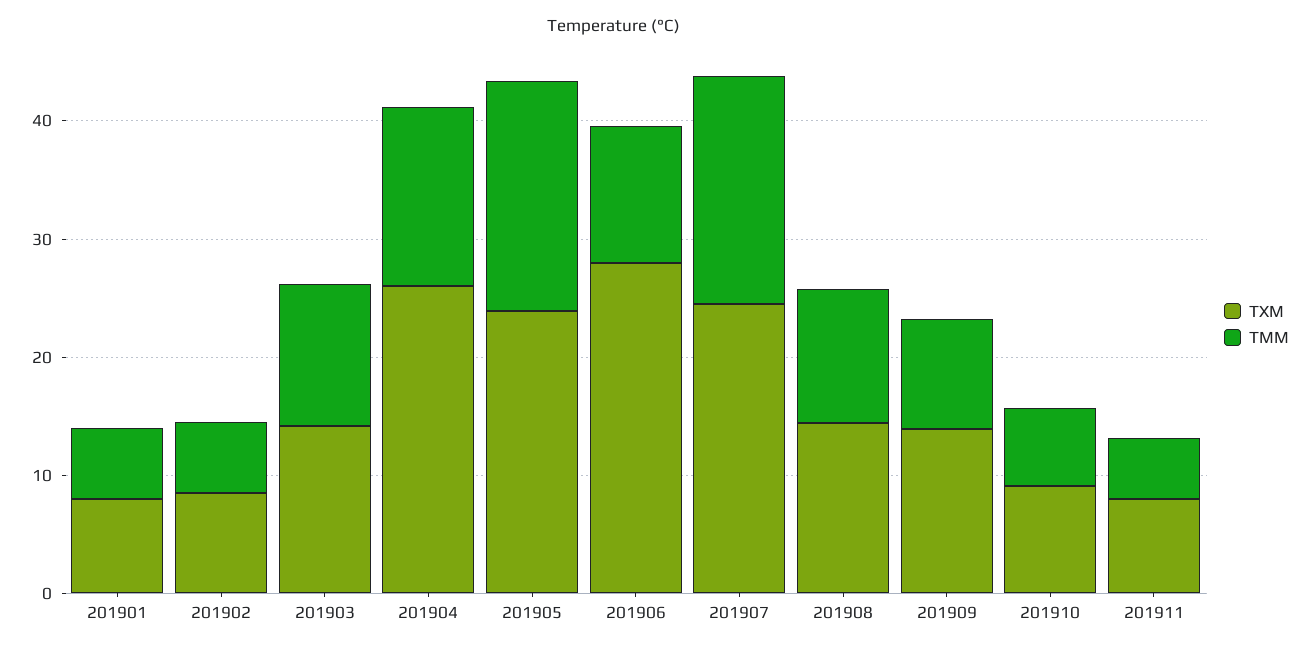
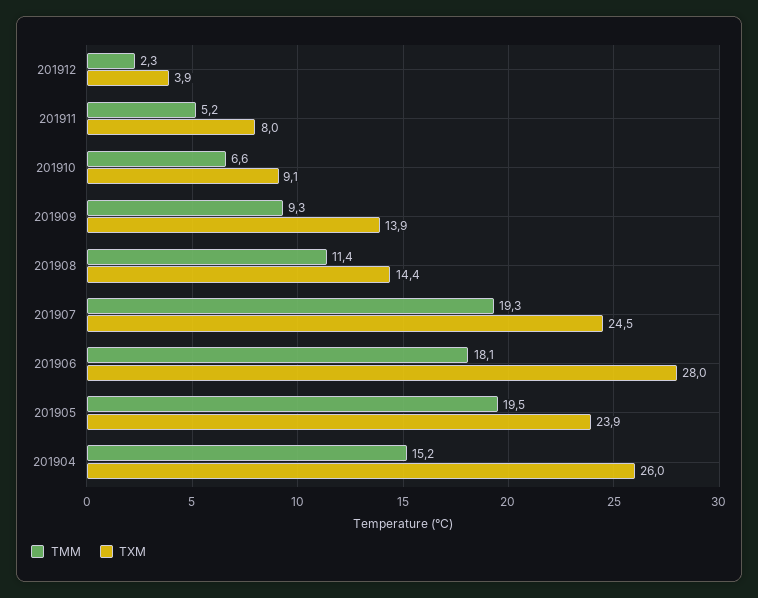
TXM, 201901: 8 -> none
TMM, 201901: 6 -> none
TXM, 201902: 8 -> none
TMM, 201902: 6 -> none
TXM, 201903: 14 -> none
TMM, 201903: 12 -> none
TMM, 201906: 12 -> 18.1
TMM, 201912: none -> 2.3
TXM, 201912: none -> 3.9

